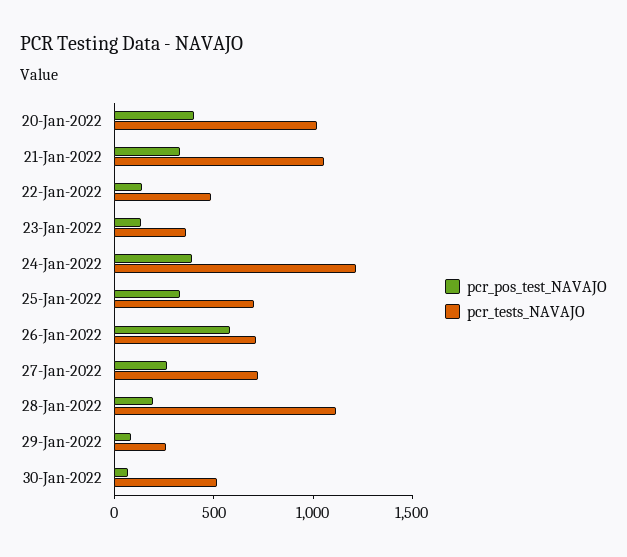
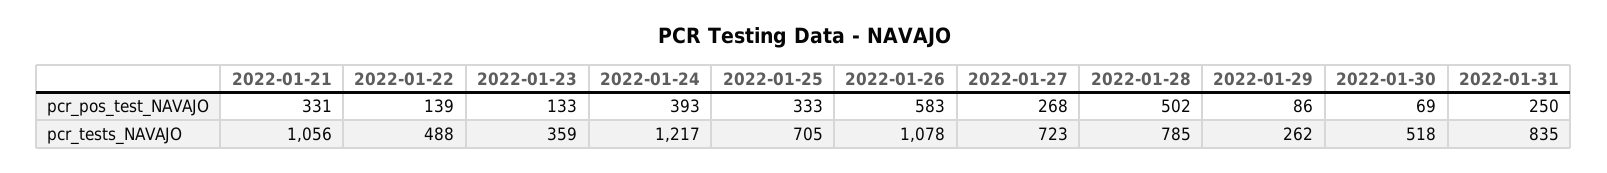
pcr_pos_test_NAVAJO, 20-Jan-2022: 400 -> none
pcr_tests_NAVAJO, 20-Jan-2022: 1000 -> none
pcr_tests_NAVAJO, 26-Jan-2022: 700 -> 1078
pcr_pos_test_NAVAJO, 28-Jan-2022: 200 -> 502
pcr_tests_NAVAJO, 28-Jan-2022: 1100 -> 785
pcr_pos_test_NAVAJO, 2022-01-31: none -> 250
pcr_tests_NAVAJO, 2022-01-31: none -> 835

